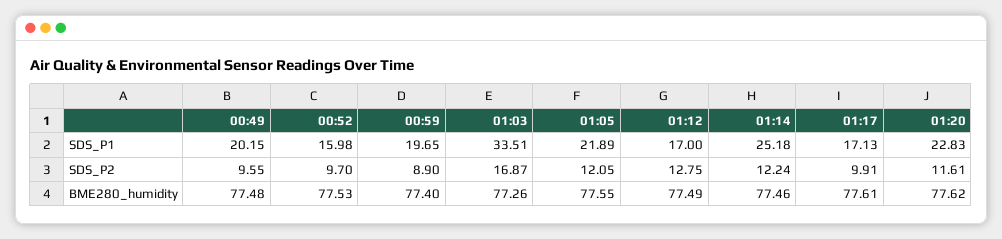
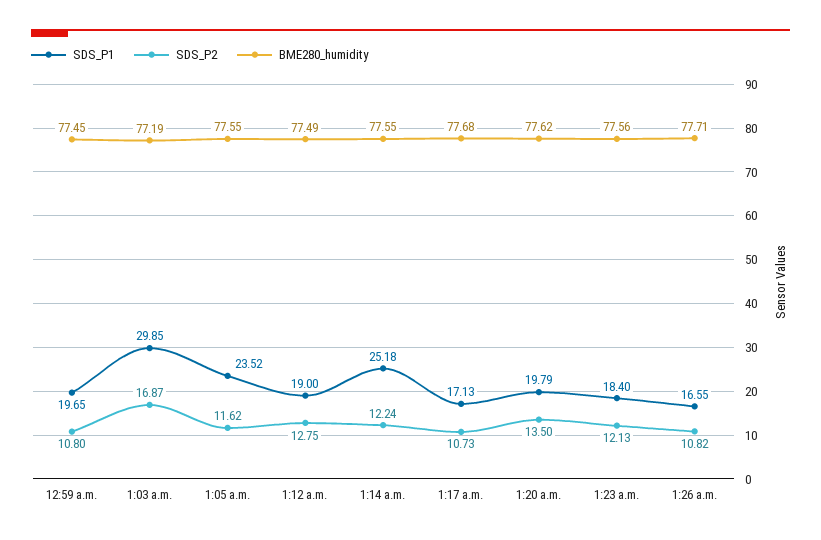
SDS_P1, 00:49: 20.15 -> none
SDS_P1, 00:52: 15.98 -> none
SDS_P1, 01:03: 33.51 -> 29.85
SDS_P1, 01:05: 21.89 -> 23.52
SDS_P1, 01:12: 17 -> 19
SDS_P1, 01:20: 22.83 -> 19.79
SDS_P2, 00:49: 9.55 -> none
SDS_P2, 00:52: 9.7 -> none
SDS_P2, 00:59: 8.9 -> 10.8
SDS_P2, 01:05: 12.05 -> 11.62
SDS_P2, 01:17: 9.91 -> 10.73
SDS_P2, 01:20: 11.61 -> 13.5
BME280_humidity, 00:49: 77.48 -> none
BME280_humidity, 00:52: 77.53 -> none
BME280_humidity, 00:59: 77.4 -> 77.45
BME280_humidity, 01:03: 77.26 -> 77.19
BME280_humidity, 01:14: 77.46 -> 77.55
BME280_humidity, 01:17: 77.61 -> 77.68
SDS_P1, 1:23 a.m.: none -> 18.4
SDS_P2, 1:23 a.m.: none -> 12.13
BME280_humidity, 1:23 a.m.: none -> 77.56
SDS_P1, 1:26 a.m.: none -> 16.55
SDS_P2, 1:26 a.m.: none -> 10.82
BME280_humidity, 1:26 a.m.: none -> 77.71

